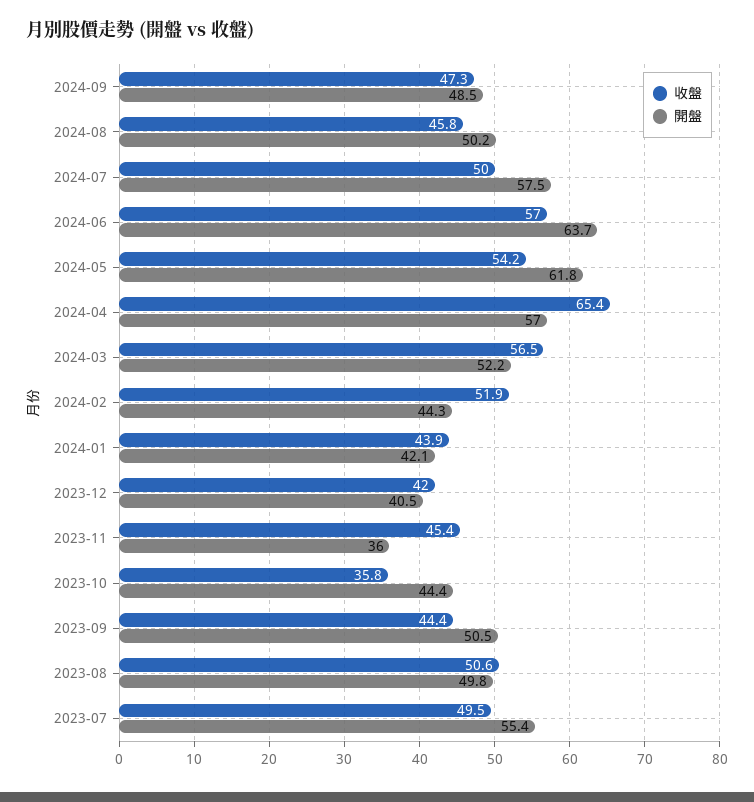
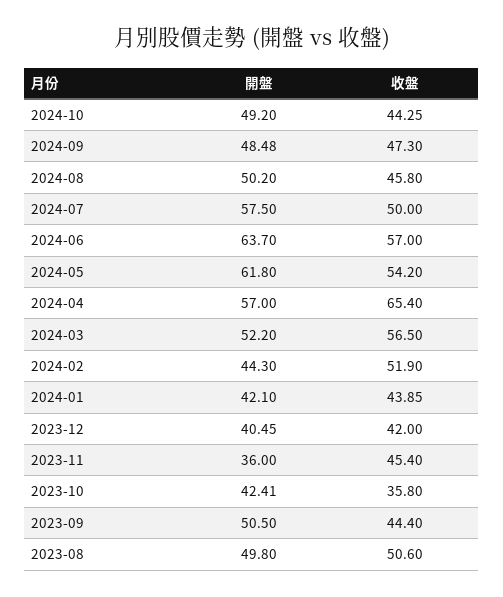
開盤, 2023-10: 44.4 -> 42.41
收盤, 2023-07: 49.5 -> none
開盤, 2023-07: 55.4 -> none
開盤, 2024-10: none -> 49.2
收盤, 2024-10: none -> 44.25

